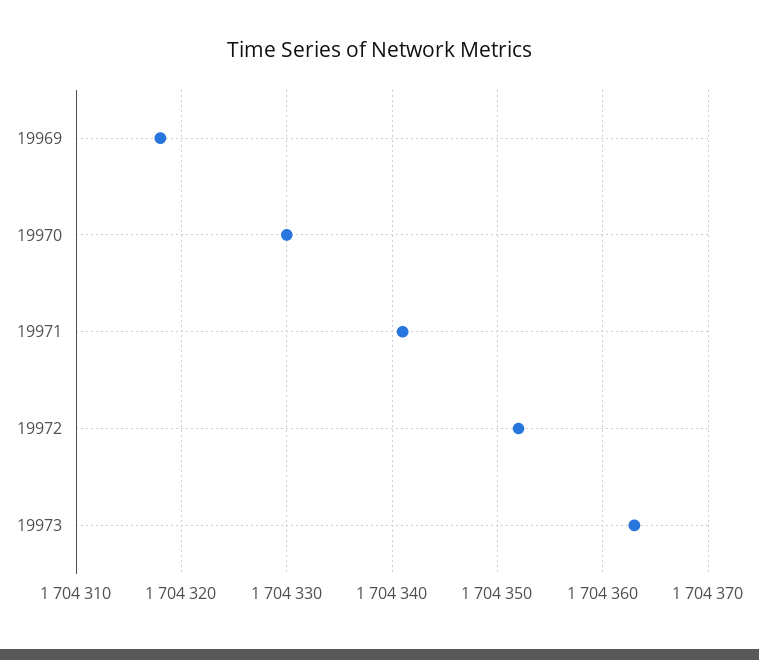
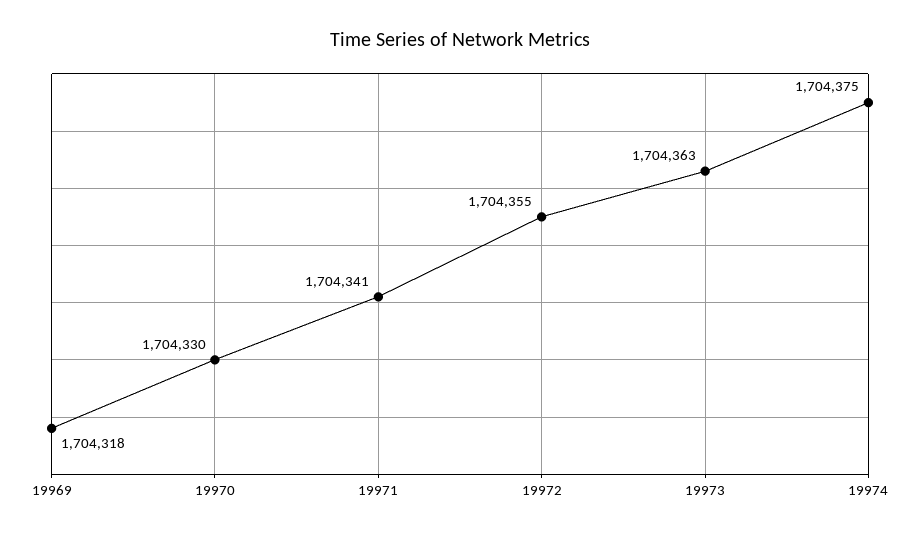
19972: 1704352 -> 1704355
19974: none -> 1704375

